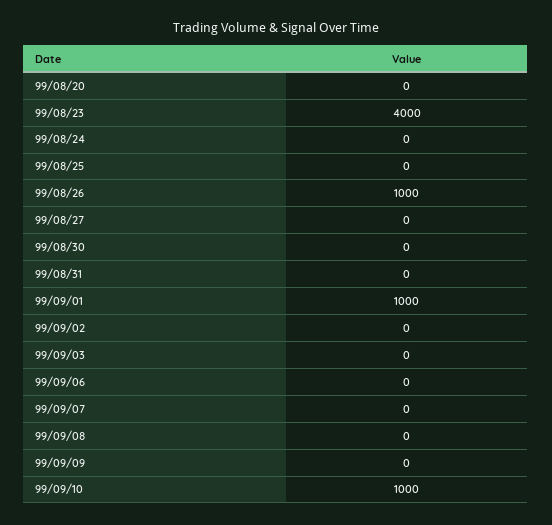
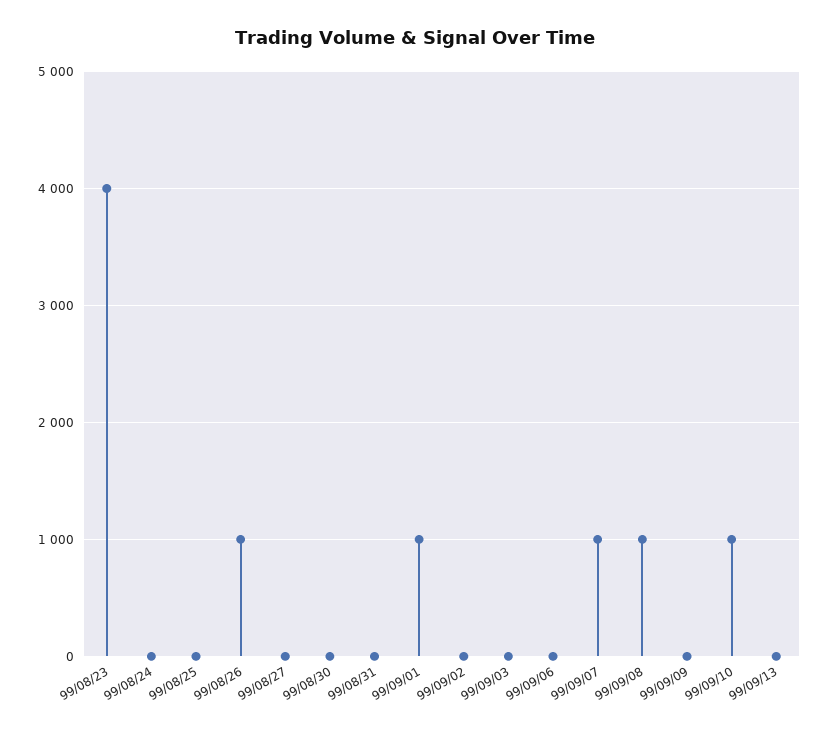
99/08/20: 0 -> none
99/09/07: 0 -> 1000
99/09/08: 0 -> 1000
99/09/13: none -> 0

